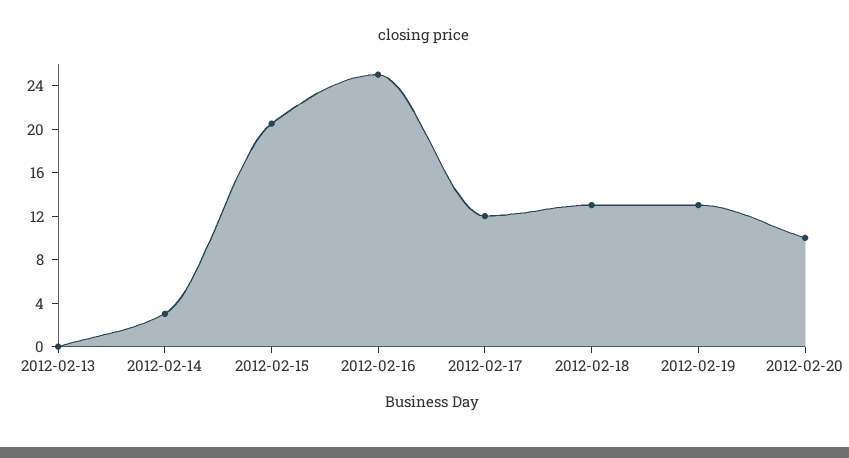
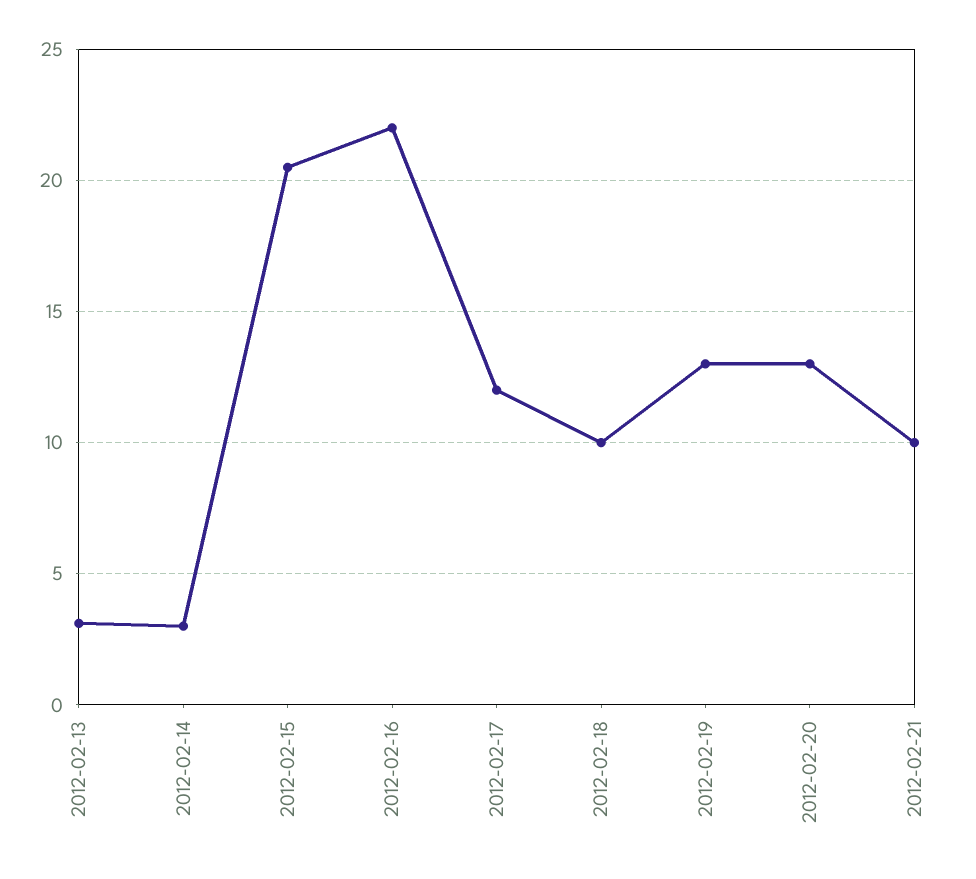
2012-02-13: 0 -> 3
2012-02-16: 25 -> 22
2012-02-18: 13 -> 10
2012-02-20: 10 -> 13
2012-02-21: none -> 10

